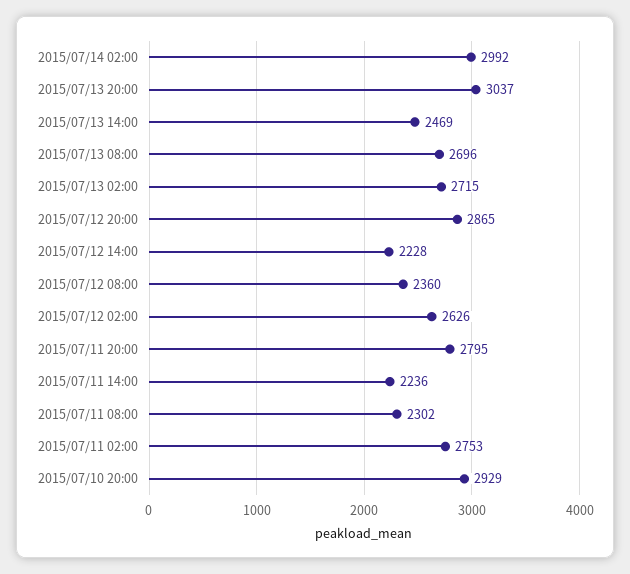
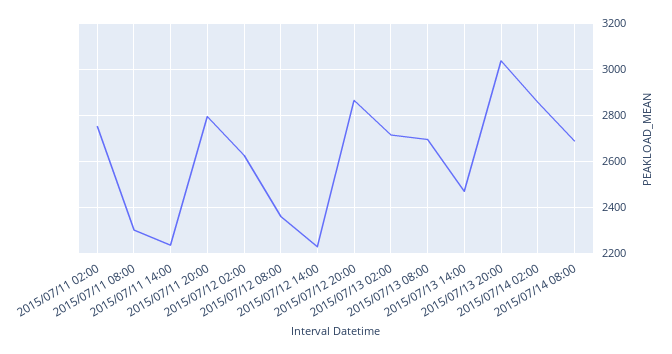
2015/07/14 02:00: 2992 -> 2850
2015/07/10 20:00: 2929 -> none
2015/07/14 08:00: none -> 2700

